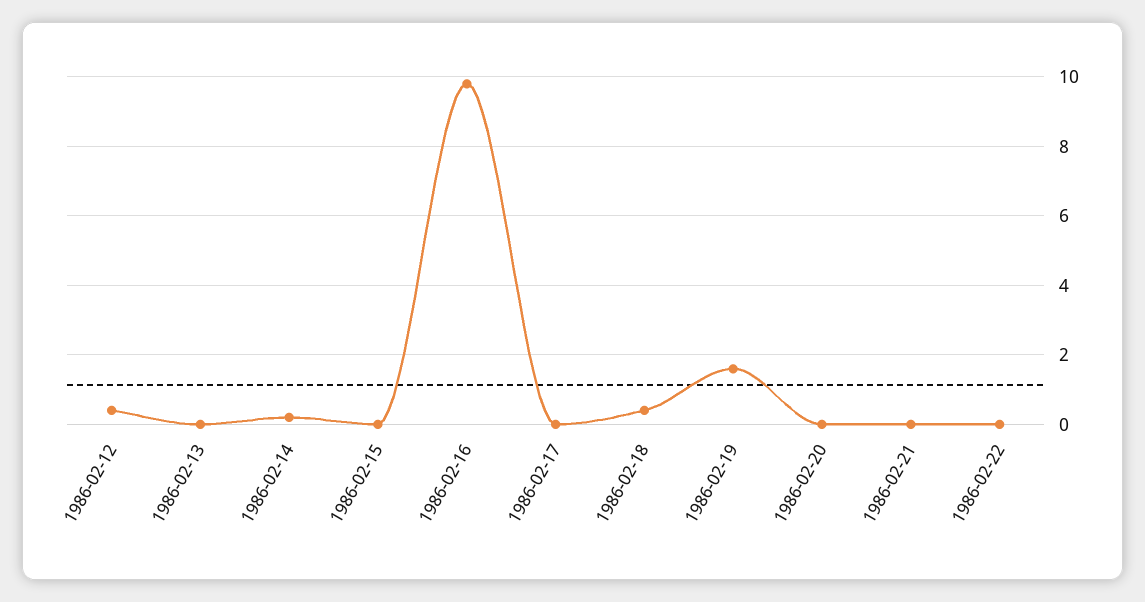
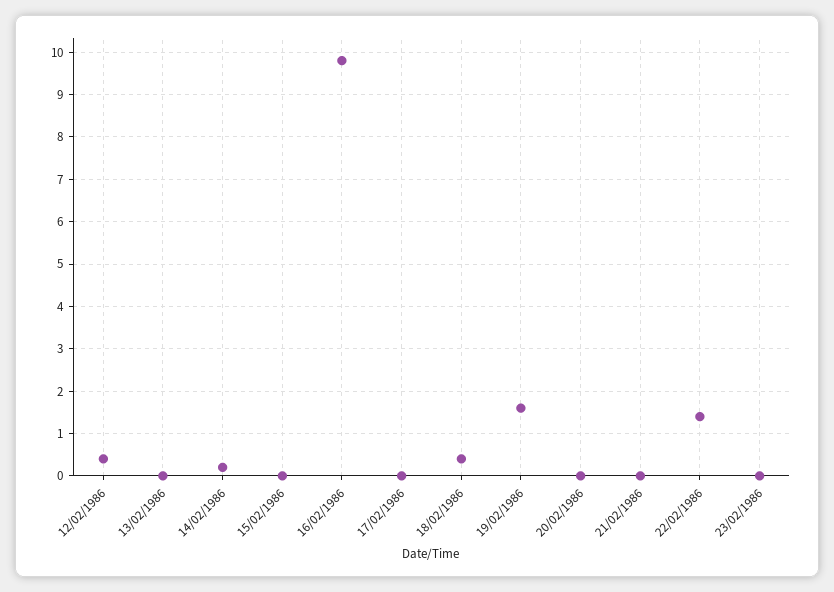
1986-02-22: 0 -> 1.5
23/02/1986: none -> 0

